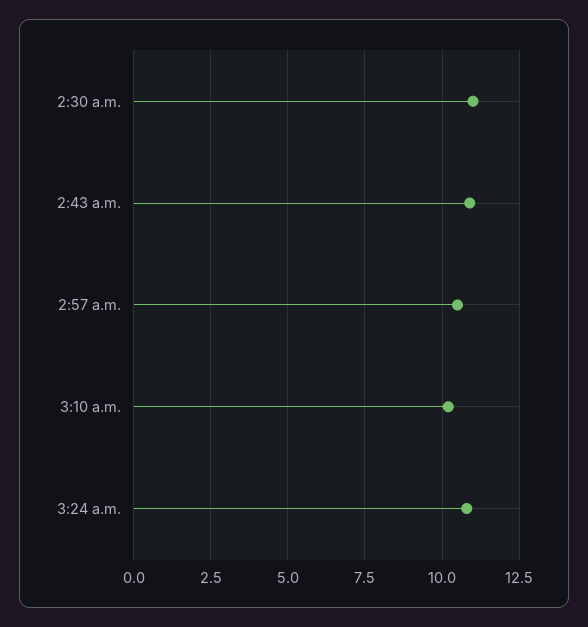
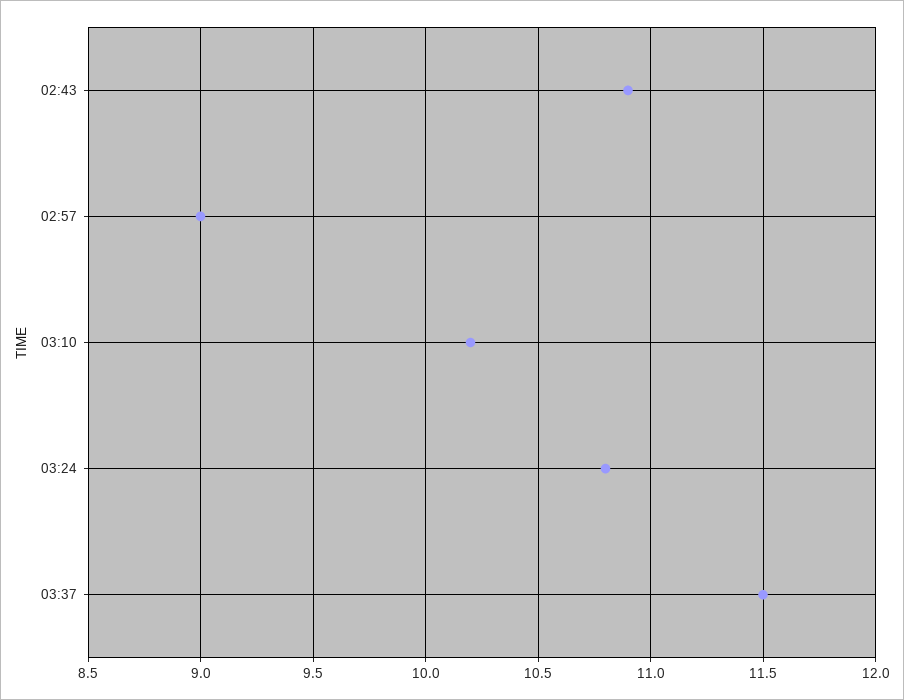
2:30 a.m.: 11 -> none
2:57 a.m.: 10.5 -> 9
03:37: none -> 11.5

